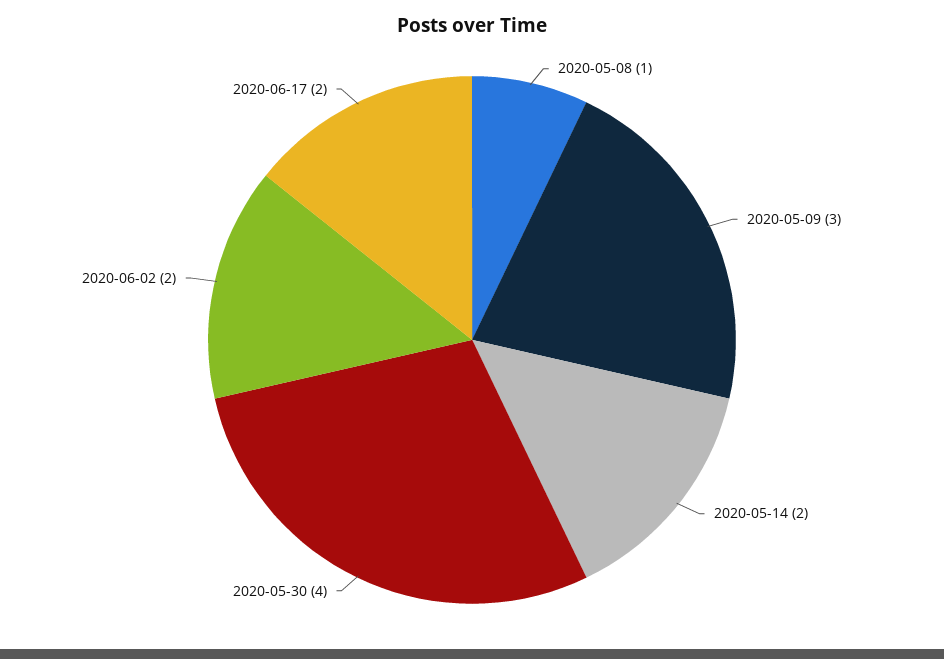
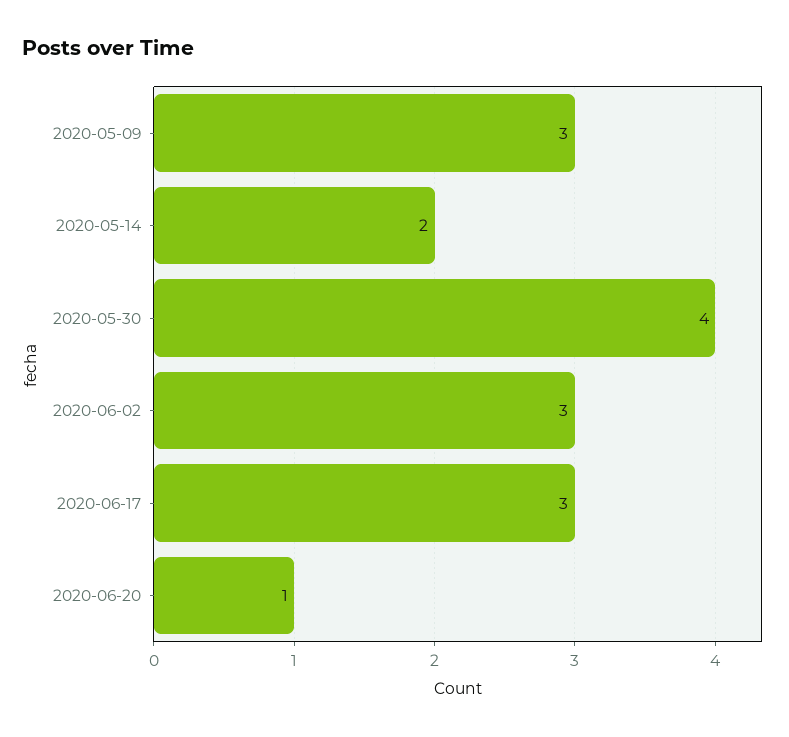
2020-05-08: 1 -> none
2020-06-02: 2 -> 3
2020-06-17: 2 -> 3
2020-06-20: none -> 1

